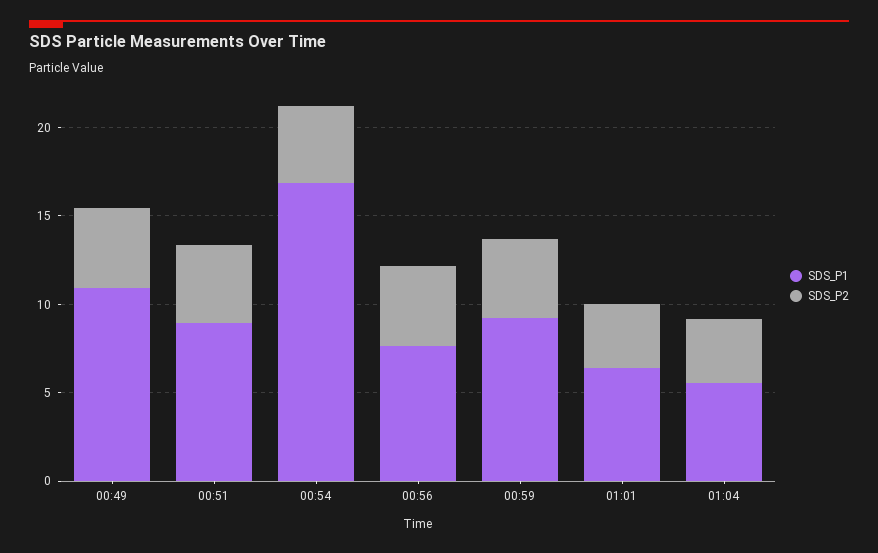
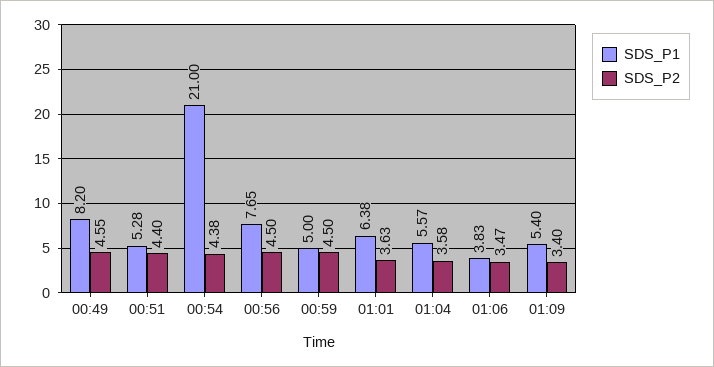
SDS_P1, 00:49: 11 -> 8.2
SDS_P1, 00:51: 9 -> 5.28
SDS_P1, 00:54: 17 -> 21
SDS_P1, 00:59: 9 -> 5
SDS_P1, 01:06: none -> 3.83
SDS_P2, 01:06: none -> 3.47
SDS_P1, 01:09: none -> 5.4
SDS_P2, 01:09: none -> 3.4

